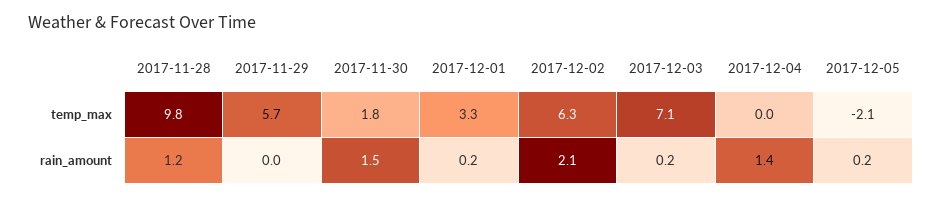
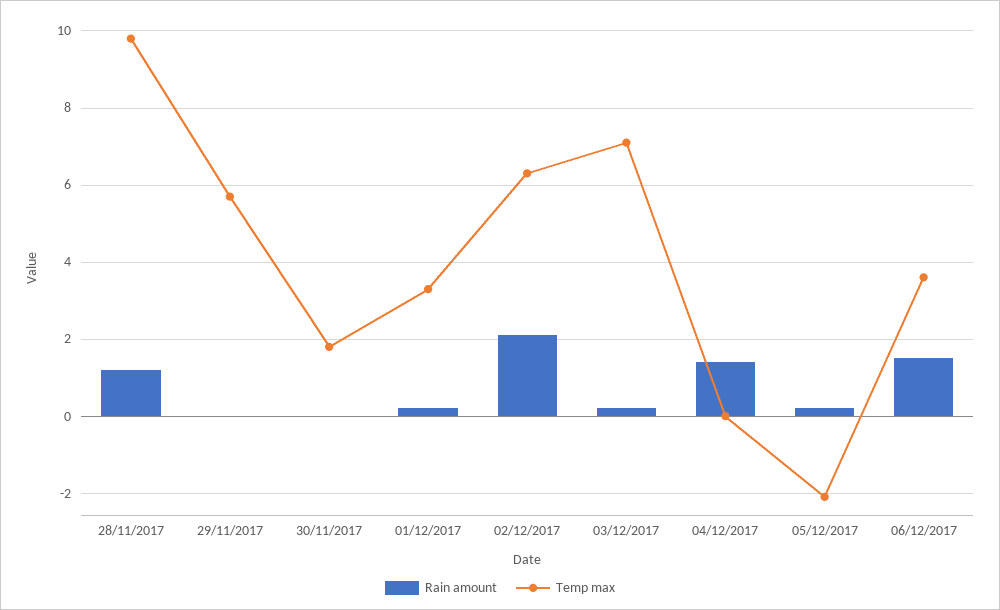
rain_amount, 2017-11-30: 1.5 -> 0
rain_amount, 06/12/2017: none -> 1.5
temp_max, 06/12/2017: none -> 3.5

